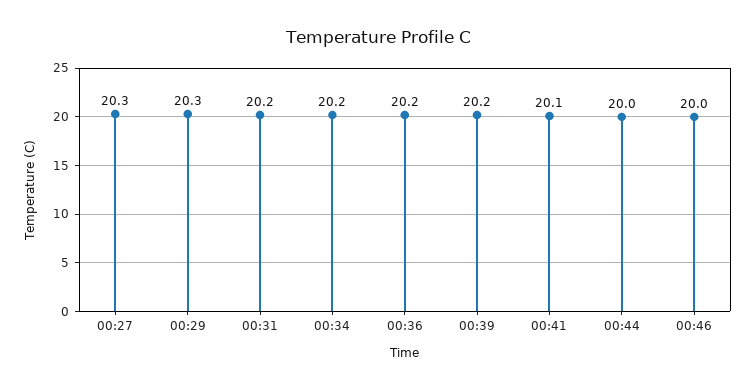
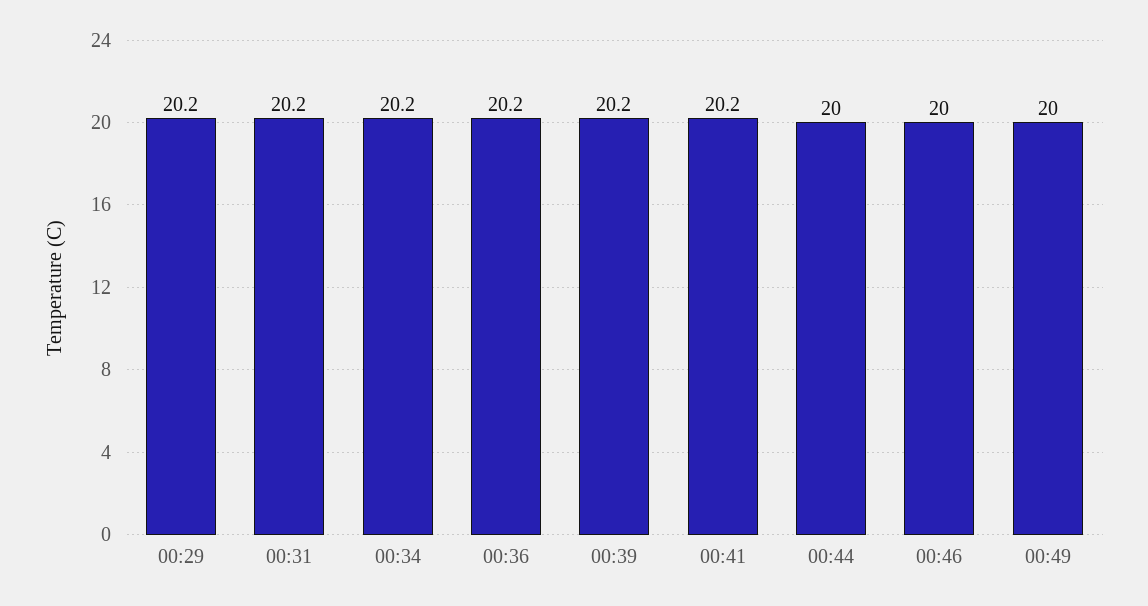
00:27: 20.3 -> none
00:29: 20.3 -> 20.2
00:41: 20.1 -> 20.2
00:49: none -> 20

